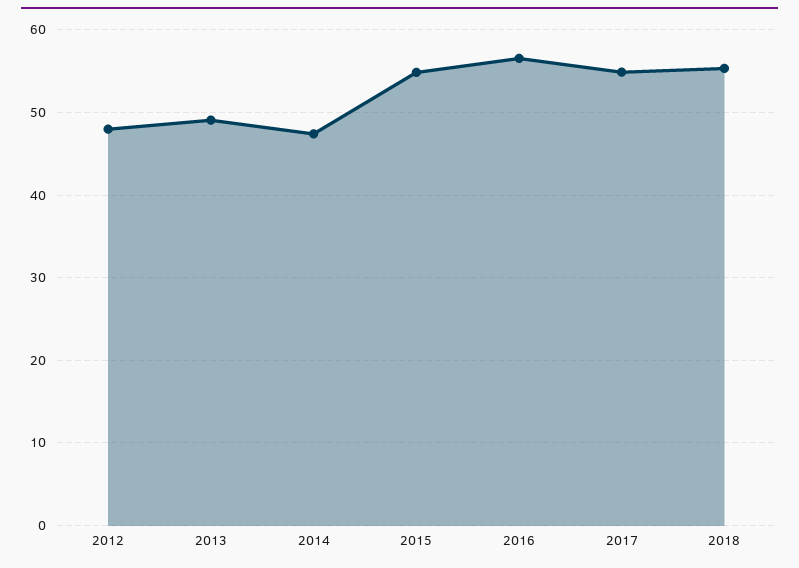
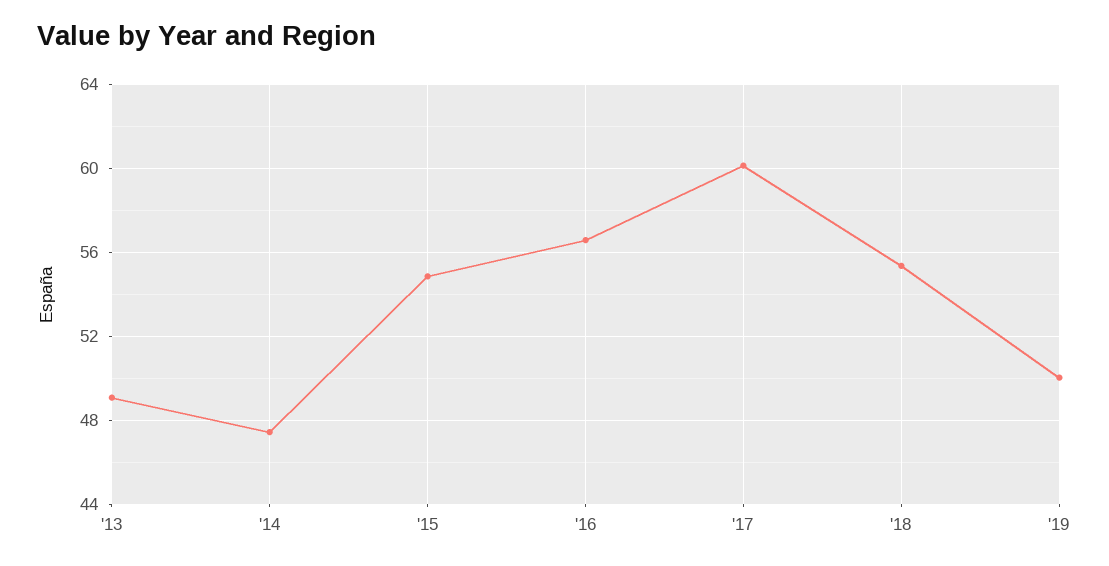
2012: 48 -> none
2017: 55 -> 60
'19: none -> 50

